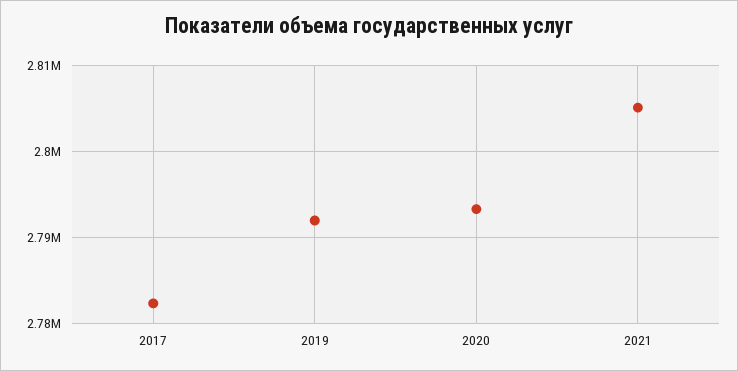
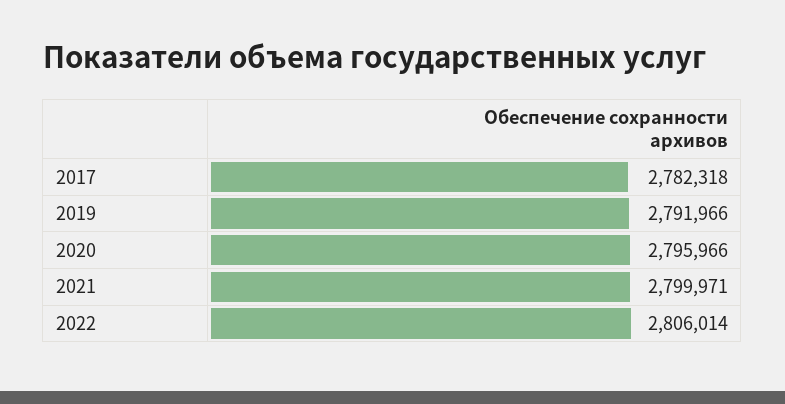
2020: 2793000 -> 2795966
2021: 2805000 -> 2799971
2022: none -> 2806014

